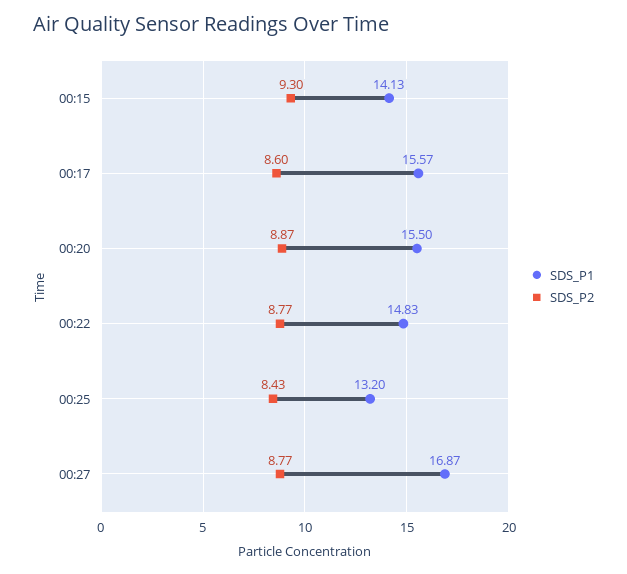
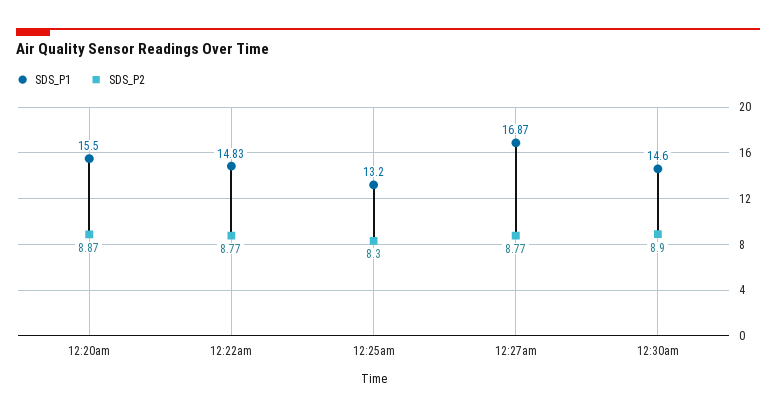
SDS_P1, 00:15: 14.13 -> none
SDS_P2, 00:15: 9.3 -> none
SDS_P1, 00:17: 15.57 -> none
SDS_P2, 00:17: 8.6 -> none
SDS_P2, 00:25: 8.43 -> 8.3
SDS_P1, 12:30am: none -> 14.6
SDS_P2, 12:30am: none -> 8.9

